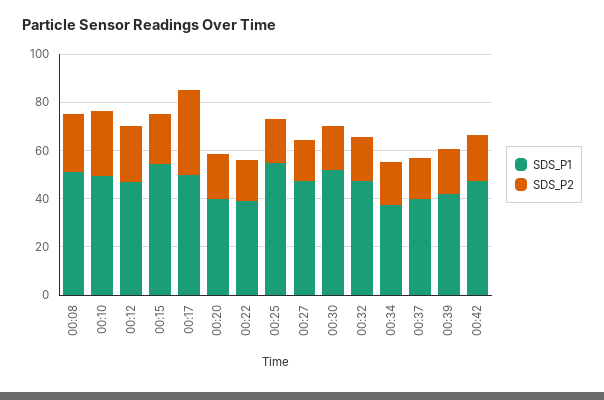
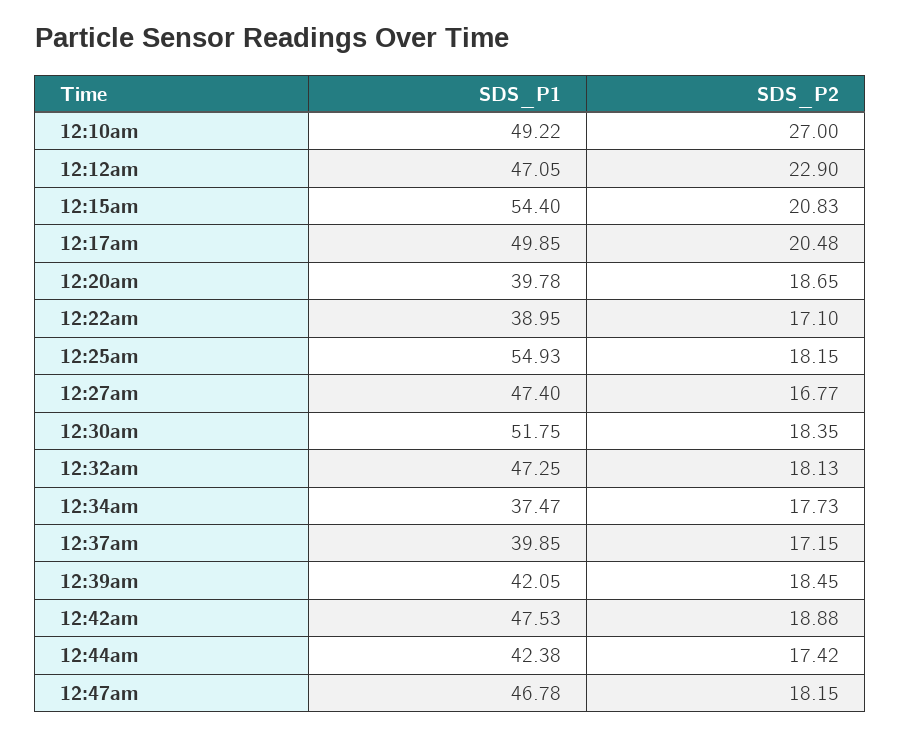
SDS_P1, 00:08: 50 -> none
SDS_P2, 00:08: 25 -> none
SDS_P2, 00:17: 35 -> 20.48
SDS_P1, 12:44am: none -> 42.38
SDS_P2, 12:44am: none -> 17.42
SDS_P1, 12:47am: none -> 46.78
SDS_P2, 12:47am: none -> 18.15

